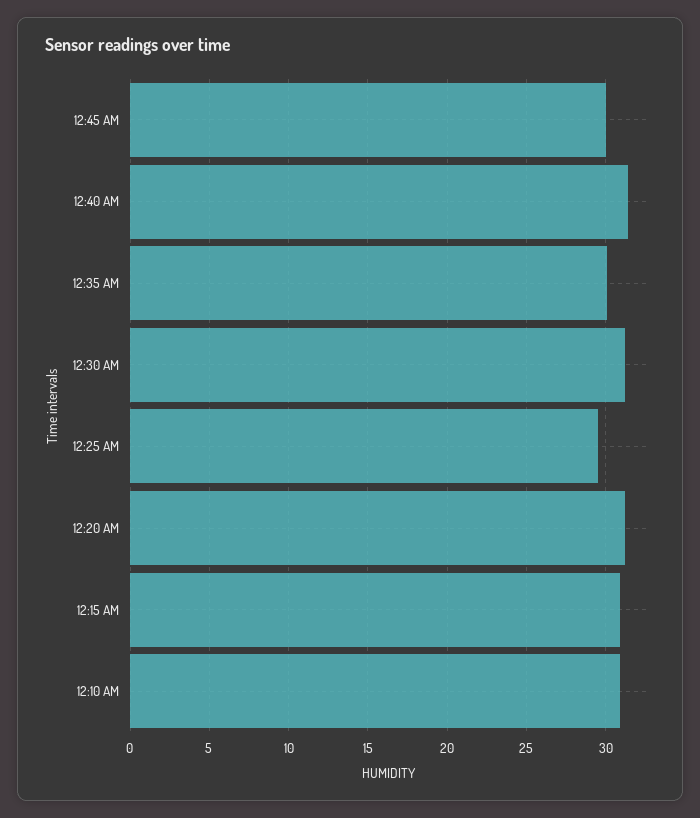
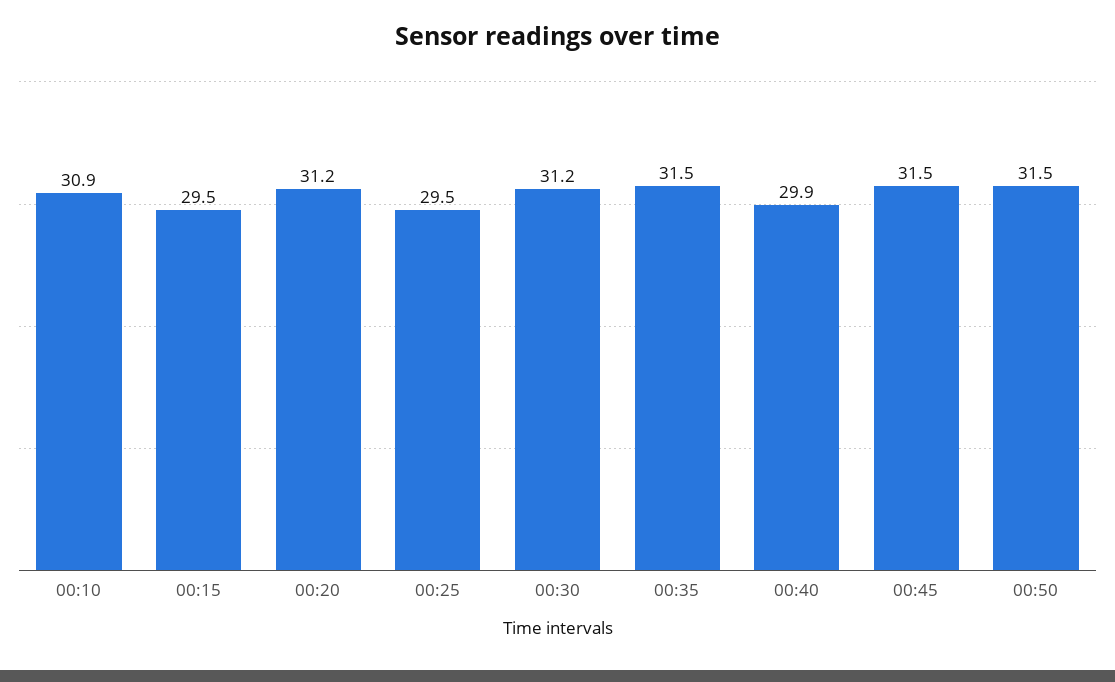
12:45 AM: 30 -> 31.5
12:40 AM: 31.5 -> 29.9
12:35 AM: 30 -> 31.5
12:15 AM: 31 -> 29.5
00:50: none -> 31.5

